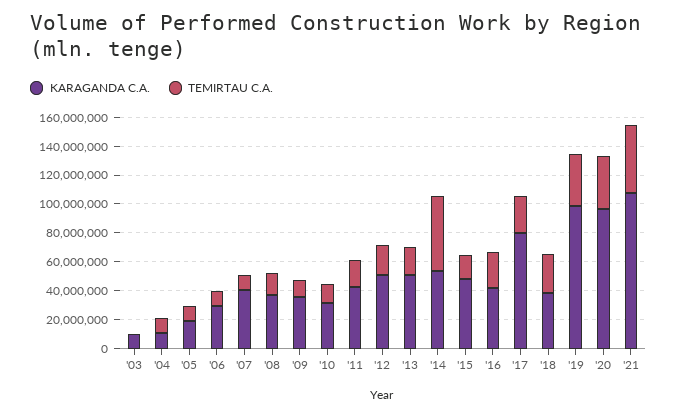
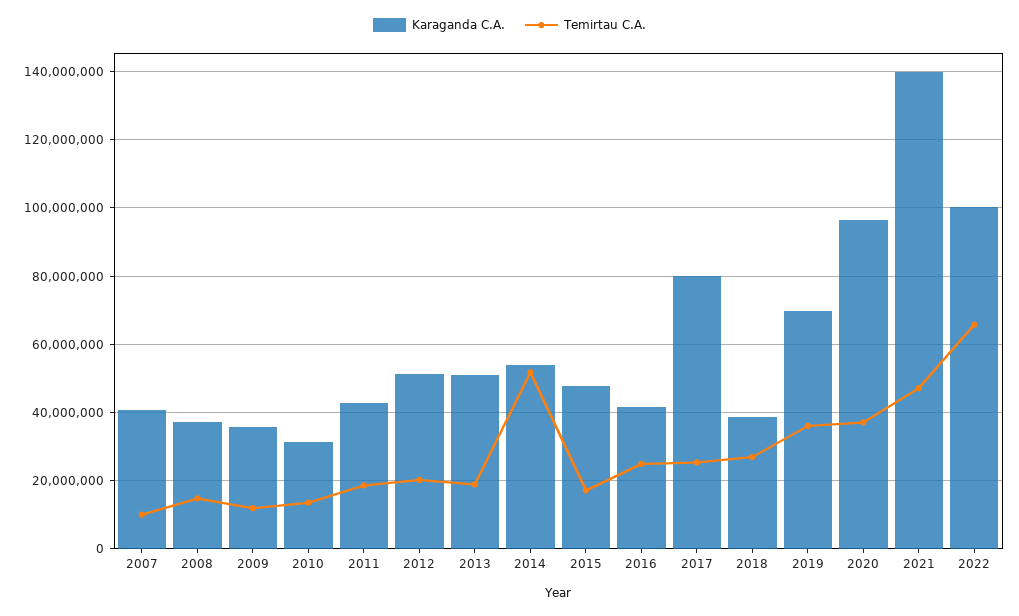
KARAGANDA C.A., '03: 10000000 -> none
TEMIRTAU C.A., '03: 0 -> none
KARAGANDA C.A., '04: 10000000 -> none
TEMIRTAU C.A., '04: 10000000 -> none
KARAGANDA C.A., '05: 20000000 -> none
TEMIRTAU C.A., '05: 10000000 -> none
KARAGANDA C.A., '06: 30000000 -> none
TEMIRTAU C.A., '06: 10000000 -> none
KARAGANDA C.A., '19: 100000000 -> 70000000
KARAGANDA C.A., '21: 110000000 -> 140000000
KARAGANDA C.A., 2022: none -> 100000000
TEMIRTAU C.A., 2022: none -> 66000000

